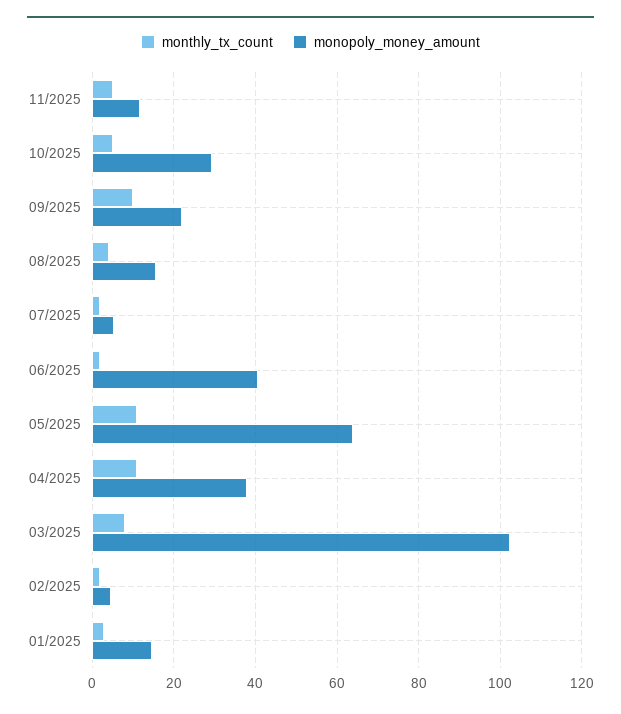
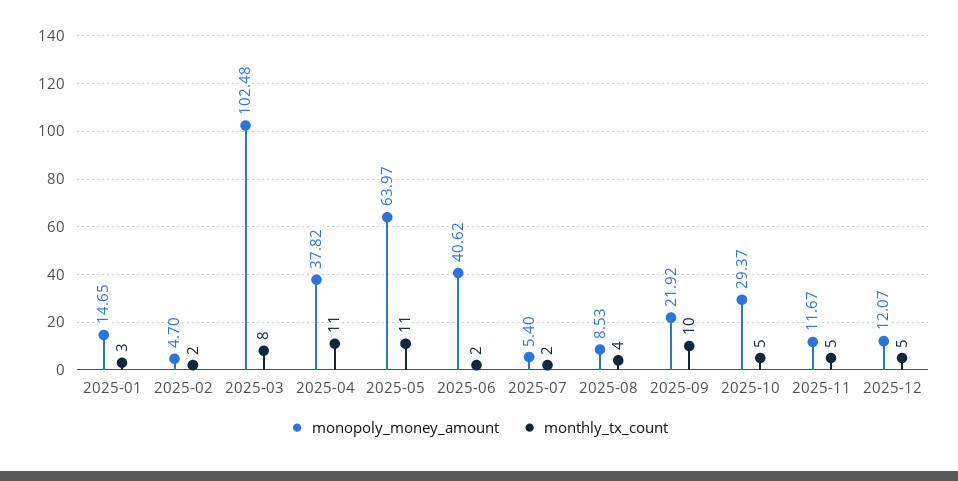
monopoly_money_amount, 08/2025: 16 -> 8.53
monopoly_money_amount, 2025-12: none -> 12.07
monthly_tx_count, 2025-12: none -> 5

